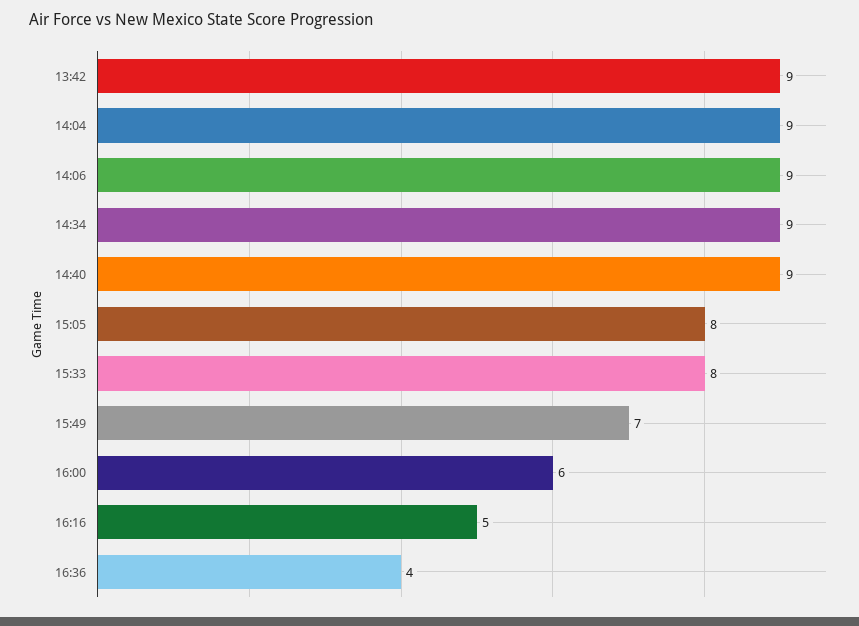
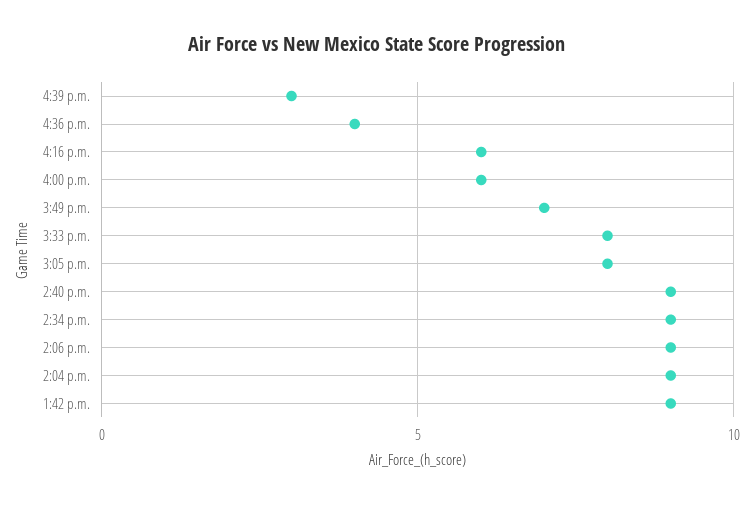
16:16: 5 -> 6
4:39 p.m.: none -> 3

